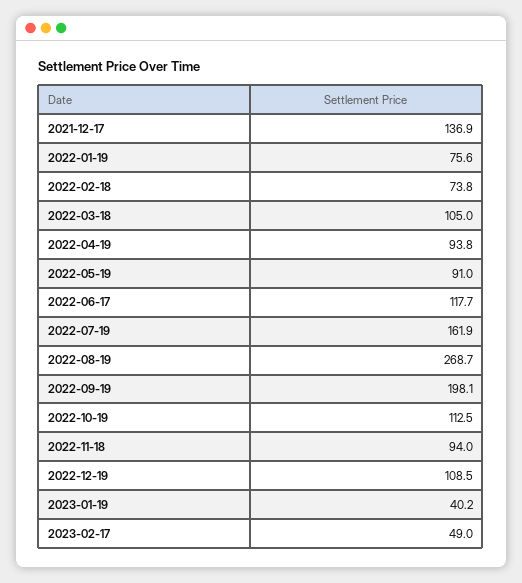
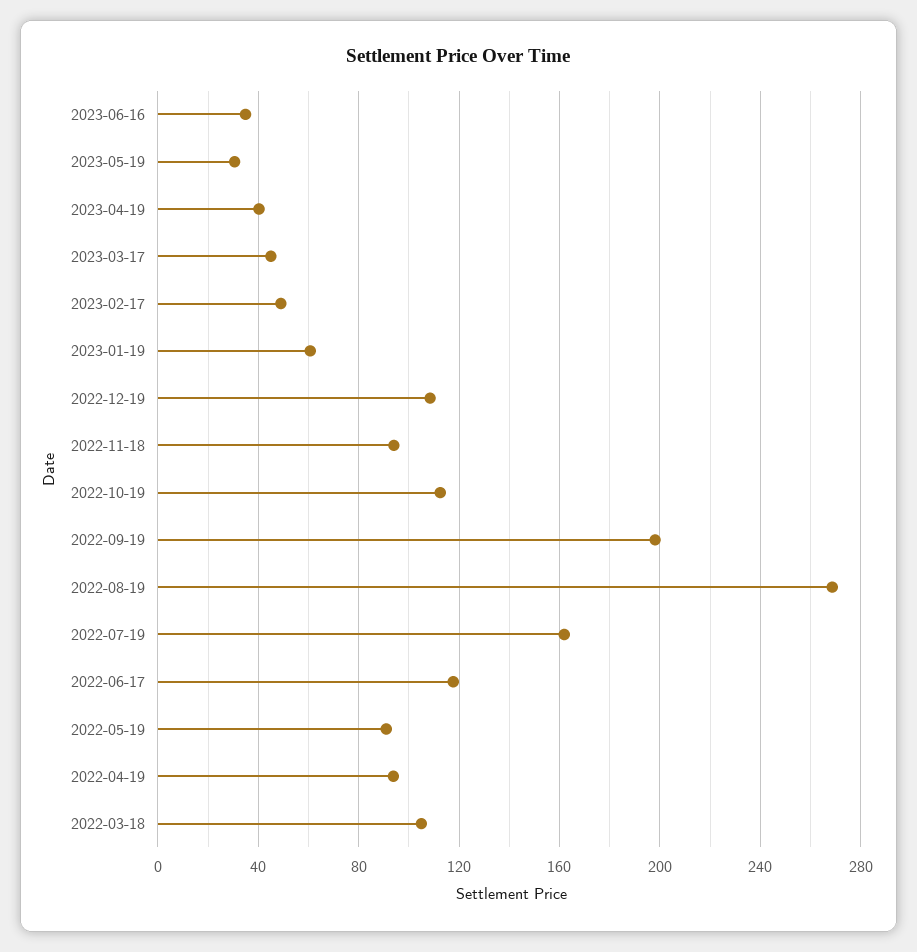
2021-12-17: 136.9 -> none
2022-01-19: 75.6 -> none
2022-02-18: 73.8 -> none
2023-01-19: 40.2 -> 60
2023-06-16: none -> 35
2023-05-19: none -> 30
2023-04-19: none -> 40
2023-03-17: none -> 45

